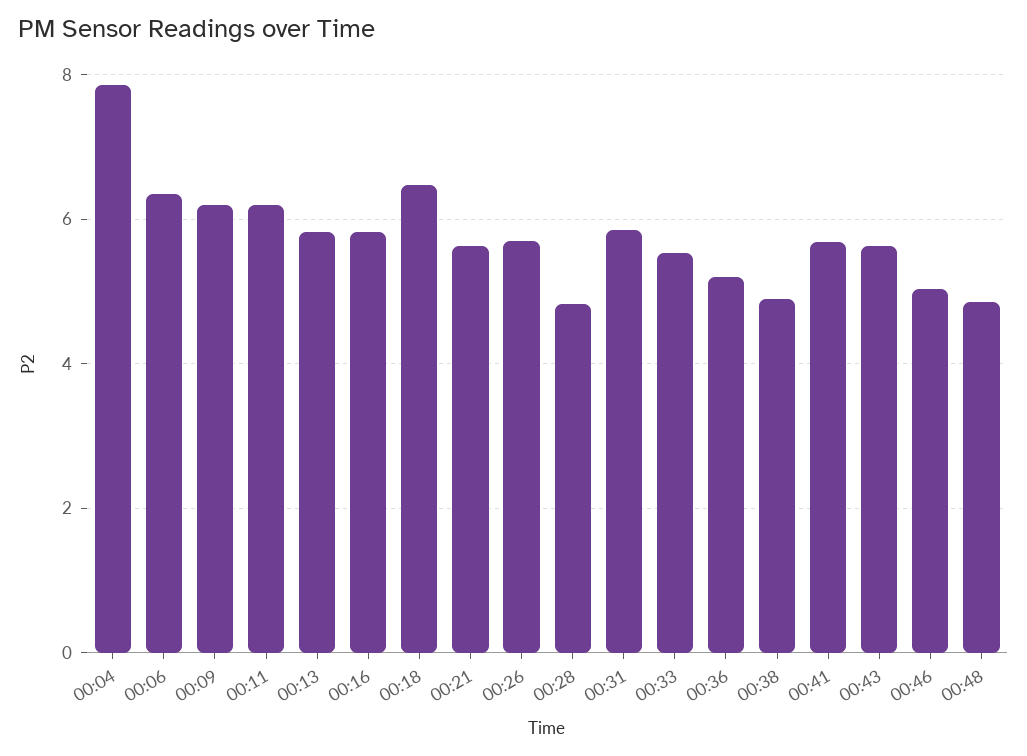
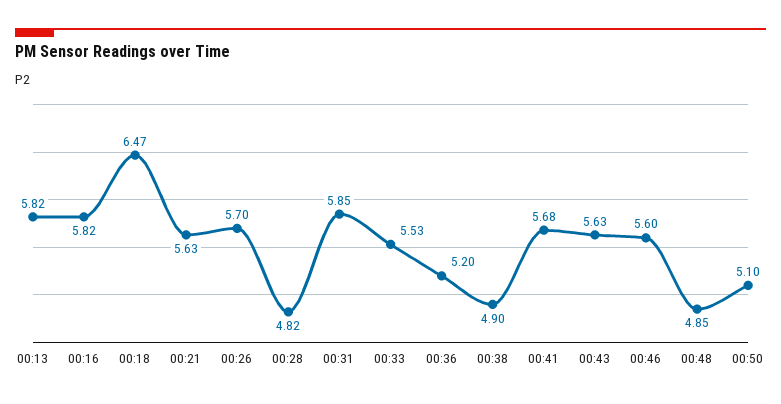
00:04: 7.8 -> none
00:06: 6.4 -> none
00:09: 6.2 -> none
00:11: 6.2 -> none
00:46: 5 -> 5.6
00:50: none -> 5.1

